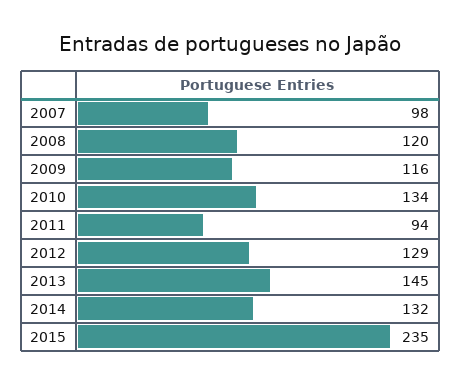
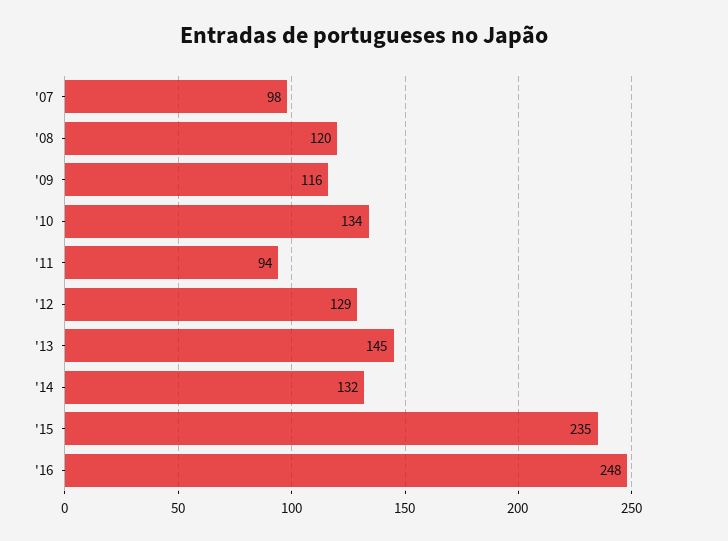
'16: none -> 248

